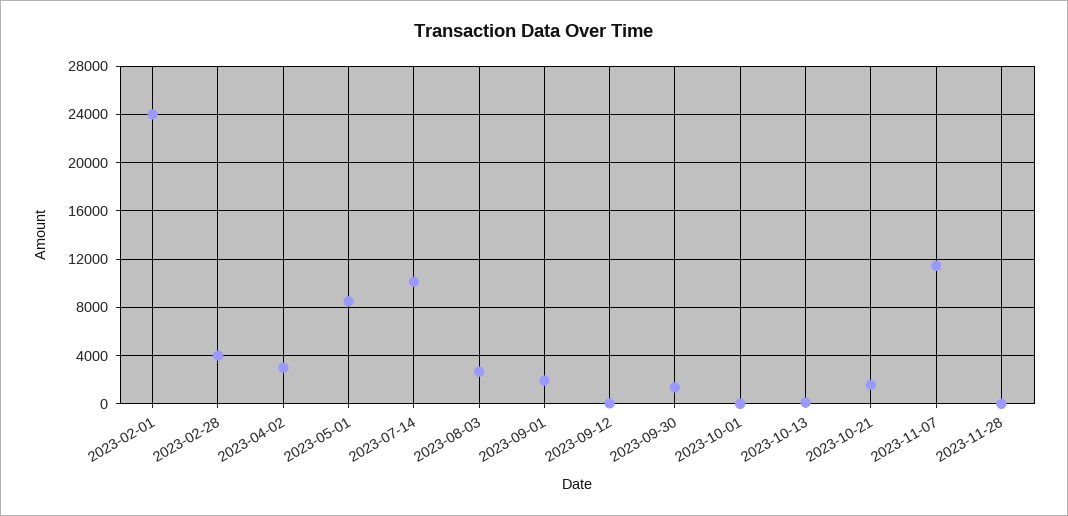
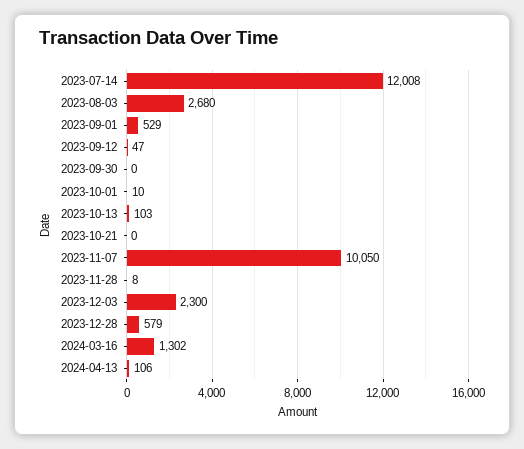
2023-02-01: 24000 -> none
2023-02-28: 4000 -> none
2023-04-02: 3000 -> none
2023-05-01: 8500 -> none
2023-07-14: 10000 -> 12008
2023-09-01: 2000 -> 529
2023-09-30: 1500 -> 0
2023-10-21: 1500 -> 0
2023-11-07: 11500 -> 10050
2023-12-03: none -> 2300
2023-12-28: none -> 579
2024-03-16: none -> 1302
2024-04-13: none -> 106

